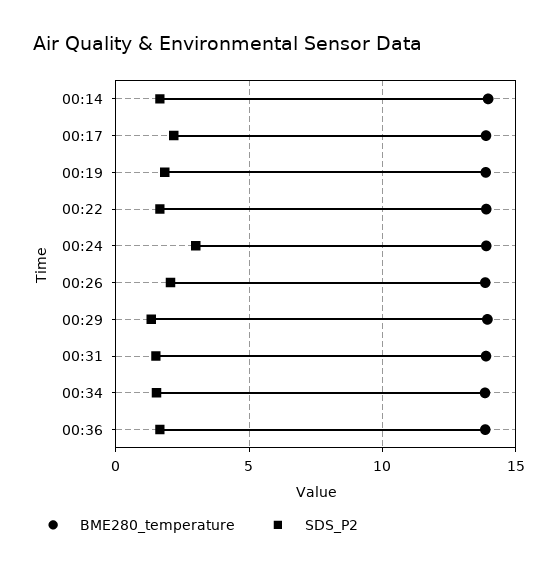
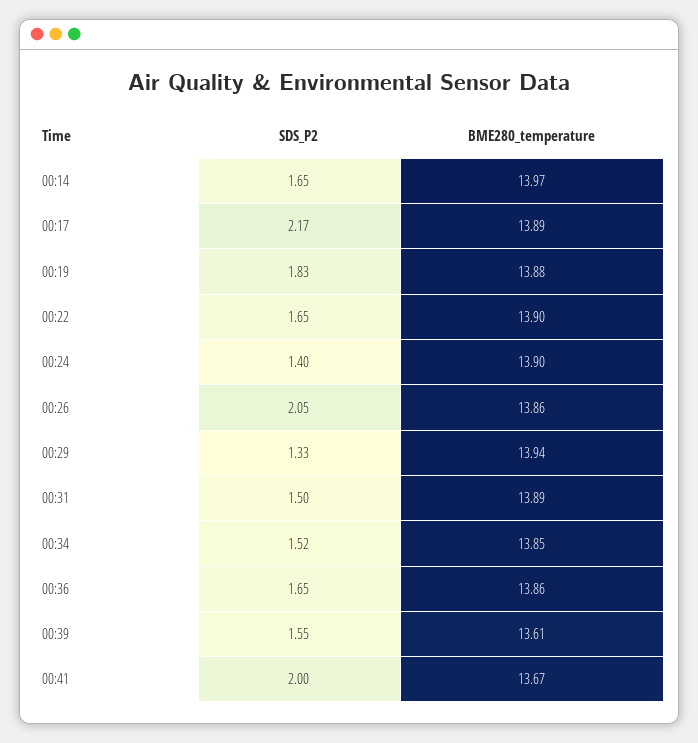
SDS_P2, 00:24: 3 -> 1.4
SDS_P2, 00:39: none -> 1.55
BME280_temperature, 00:39: none -> 13.61
SDS_P2, 00:41: none -> 2
BME280_temperature, 00:41: none -> 13.67

